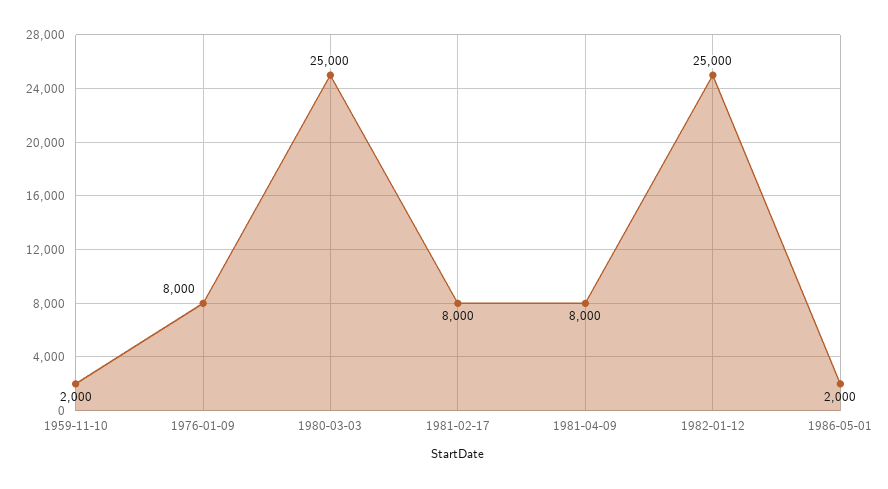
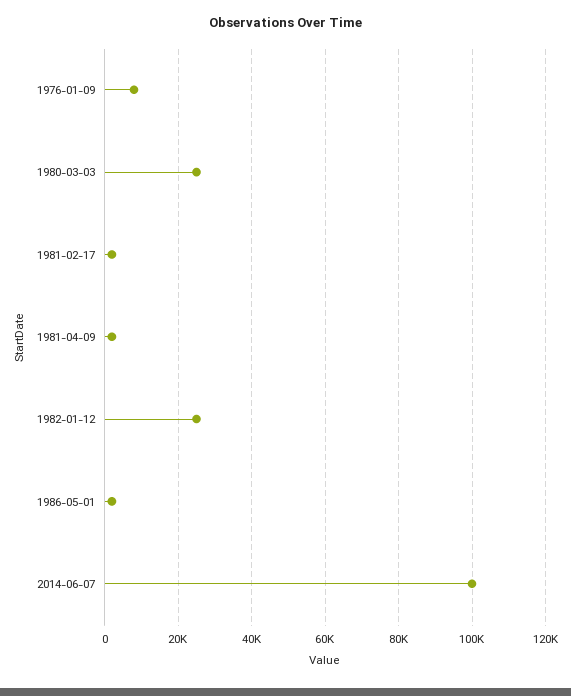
1959-11-10: 2000 -> none
1981-02-17: 8000 -> 2000
1981-04-09: 8000 -> 2000
2014-06-07: none -> 100000

